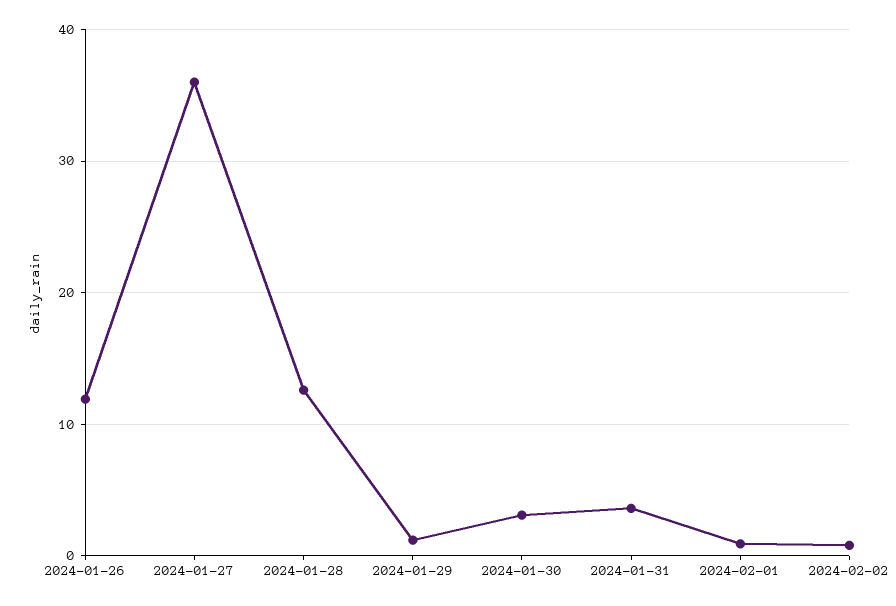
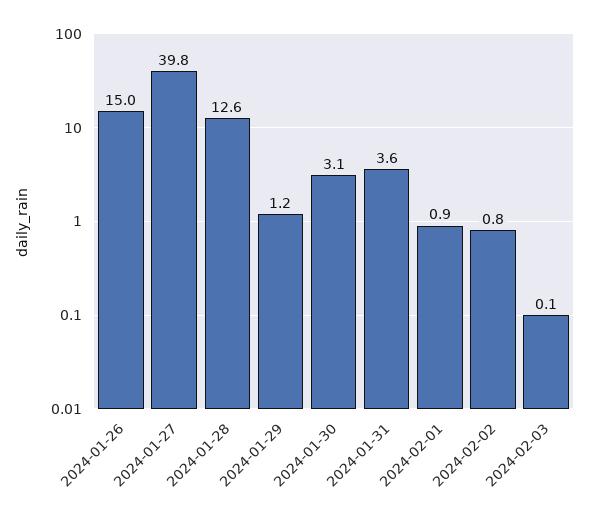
2024-01-26: 12 -> 15
2024-01-27: 36 -> 39.8
2024-02-03: none -> 0.1

